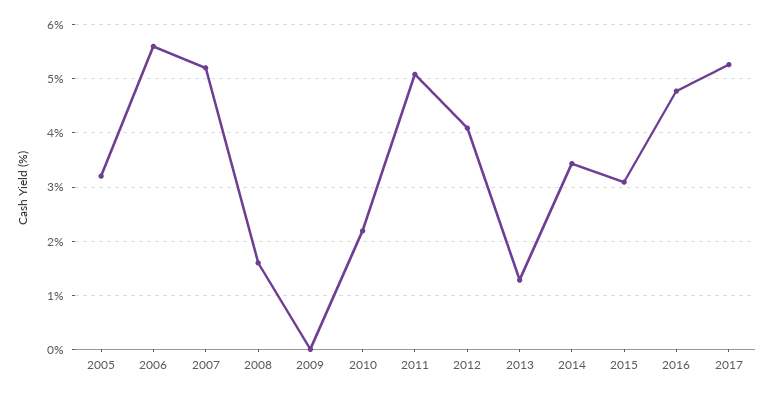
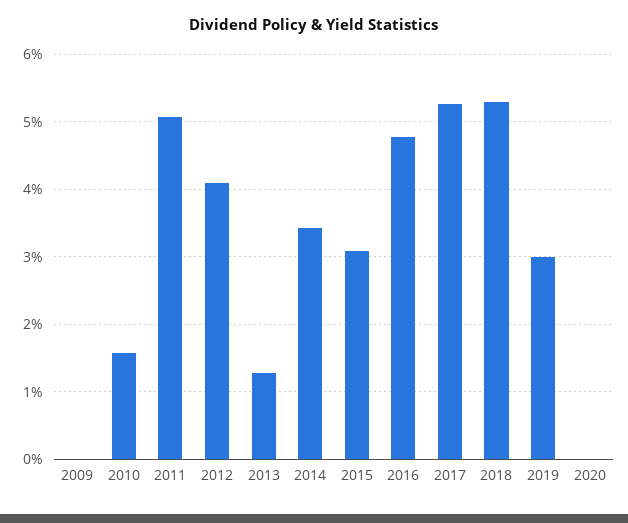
2005: 3.2 -> none
2006: 5.6 -> none
2007: 5.2 -> none
2008: 1.6 -> none
2010: 2.2 -> 1.6
2018: none -> 5.3
2019: none -> 3
2020: none -> 0

